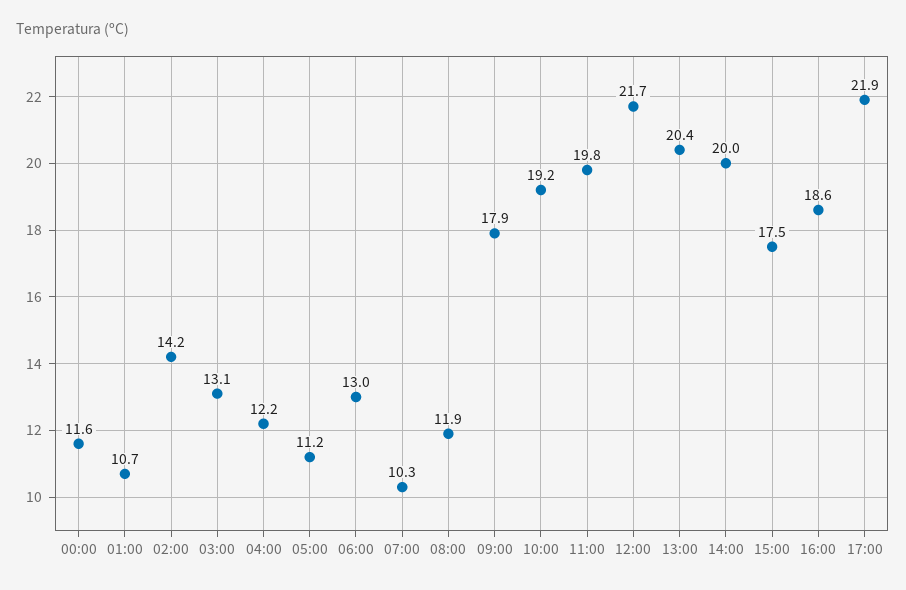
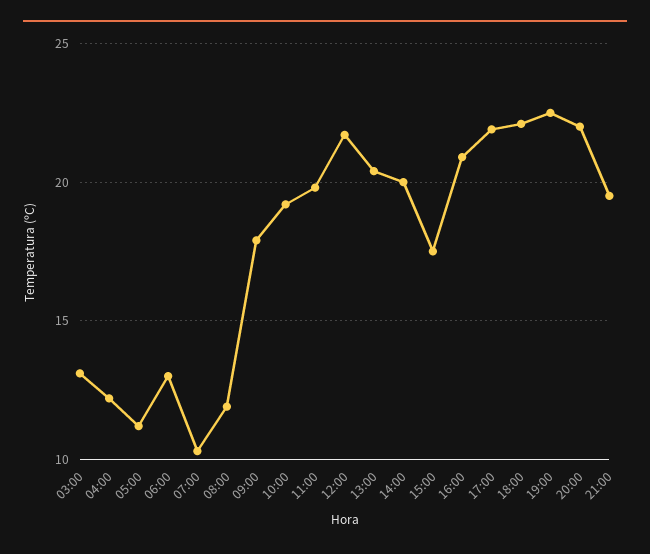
00:00: 11.6 -> none
01:00: 10.7 -> none
02:00: 14.2 -> none
16:00: 18.6 -> 21
18:00: none -> 22
19:00: none -> 22.5
20:00: none -> 22
21:00: none -> 19.5

